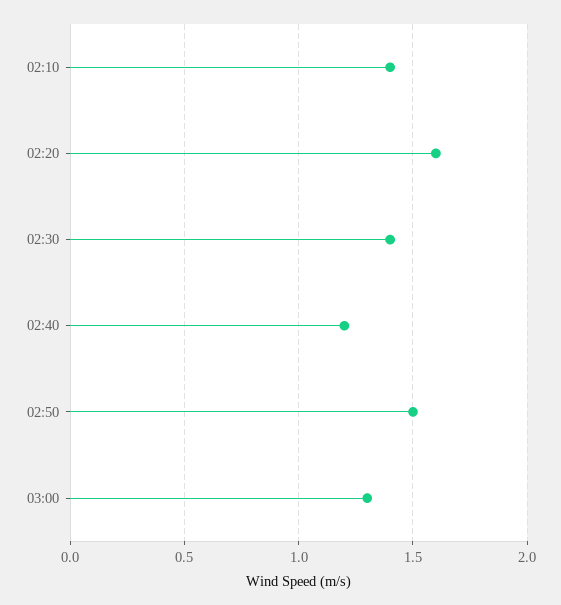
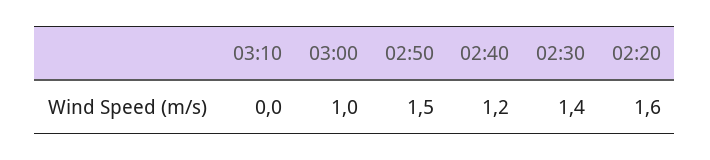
02:10: 1.4 -> none
03:00: 1.3 -> 1
03:10: none -> 0

